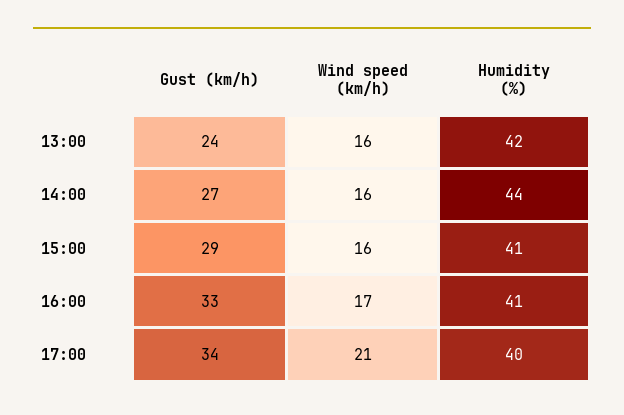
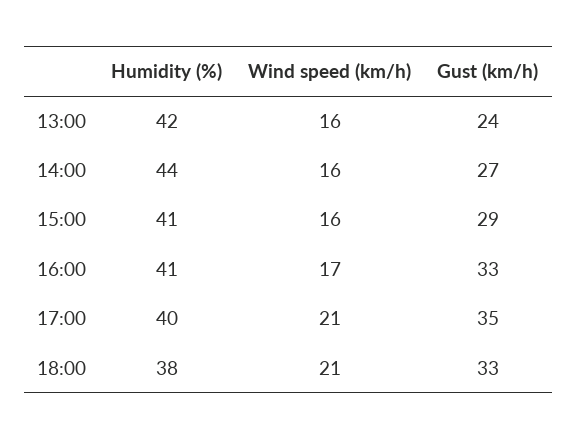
Gust (km/h), 17:00: 34 -> 35
Humidity (%), 18:00: none -> 38
Wind speed (km/h), 18:00: none -> 21
Gust (km/h), 18:00: none -> 33

